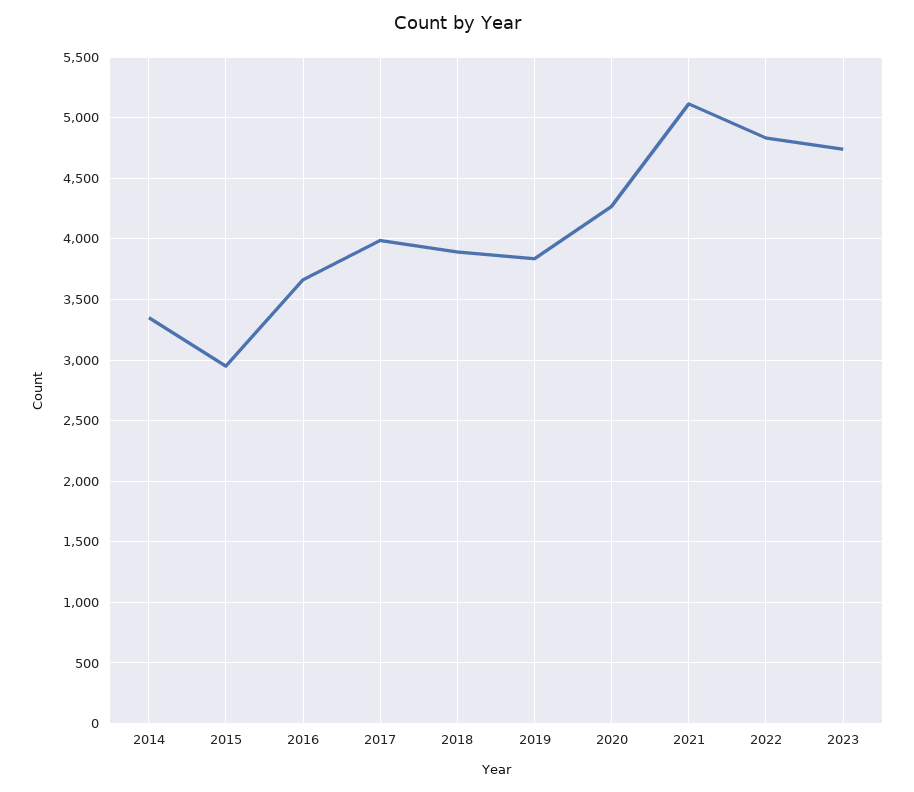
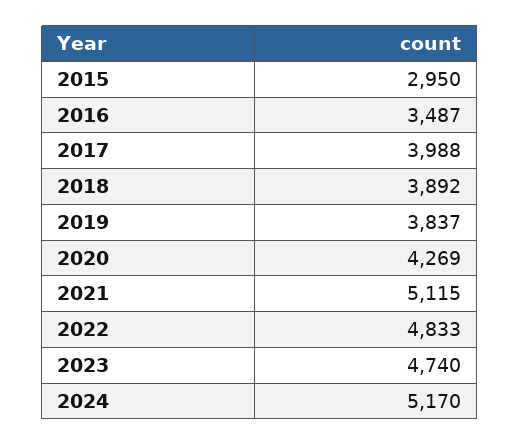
2014: 3350 -> none
2016: 3650 -> 3487
2024: none -> 5170

